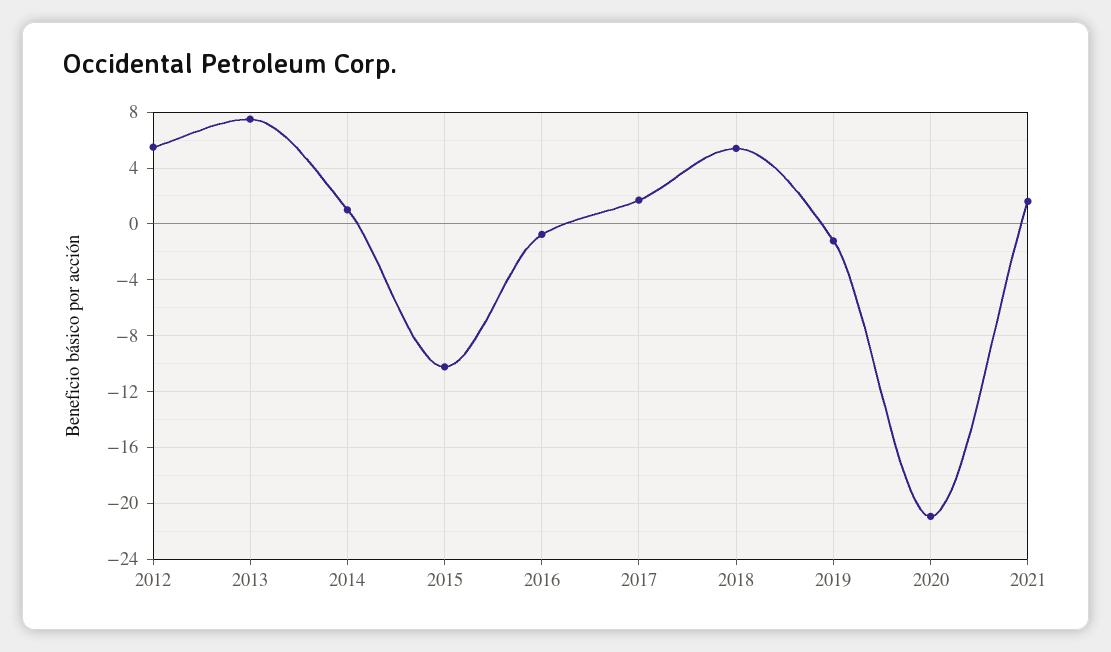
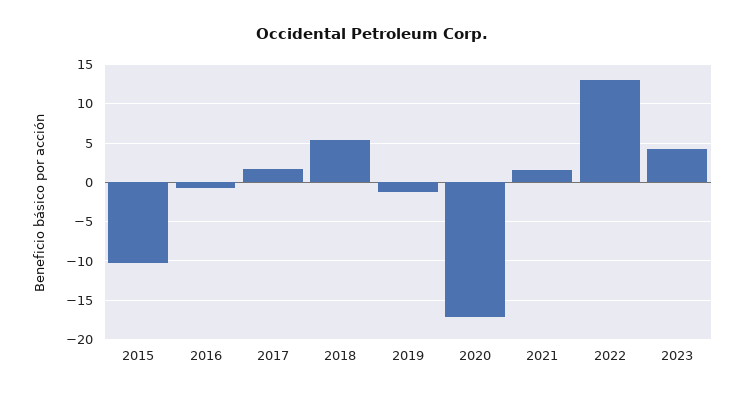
2012: 5.5 -> none
2013: 7.5 -> none
2014: 1 -> none
2020: -21 -> -17
2022: none -> 13
2023: none -> 4

